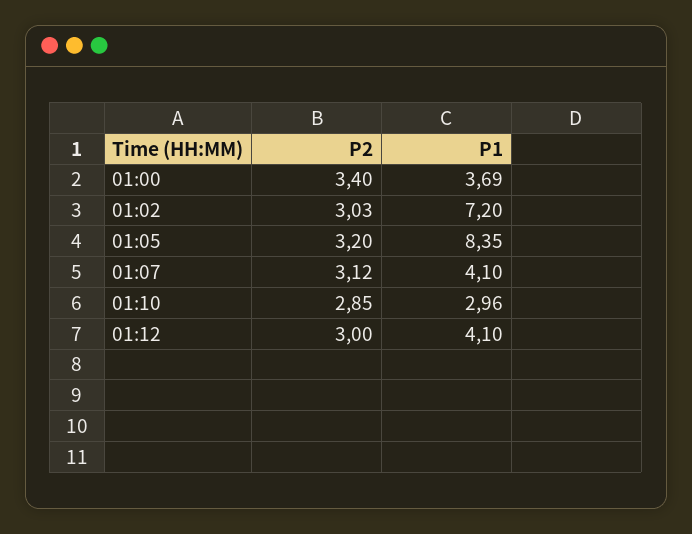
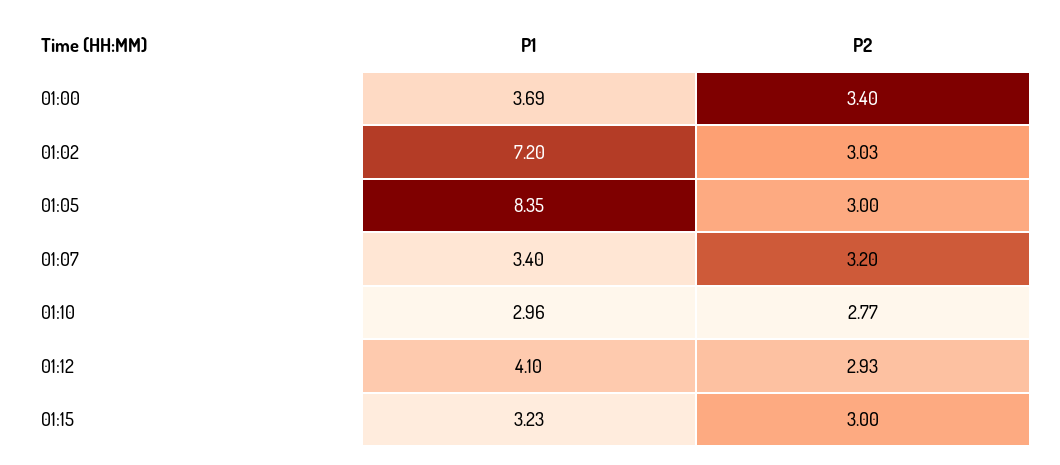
P2, 01:05: 3.2 -> 3
P2, 01:07: 3.12 -> 3.2
P1, 01:07: 4.1 -> 3.4
P2, 01:10: 2.85 -> 2.77
P2, 01:12: 3 -> 2.93
P1, 01:15: none -> 3.23
P2, 01:15: none -> 3

